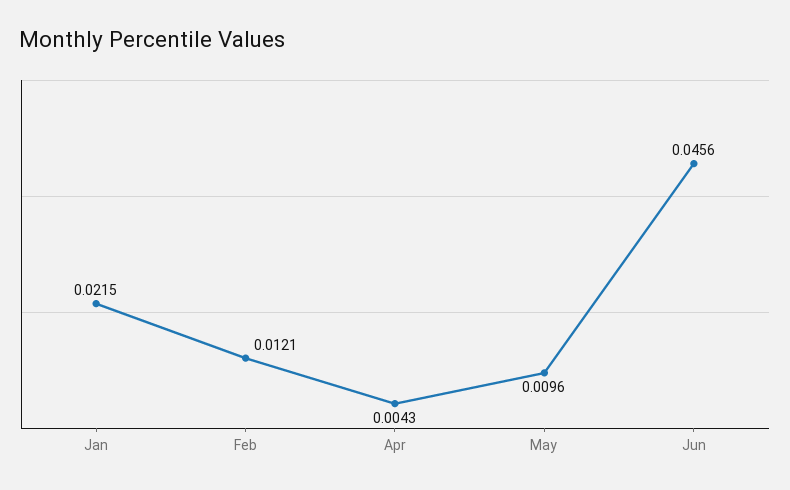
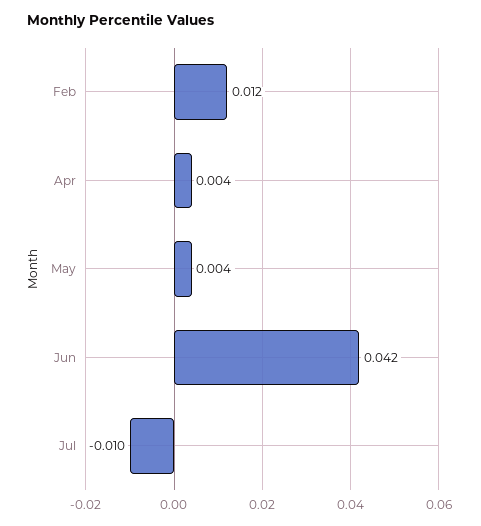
Jan: 0.0215 -> none
May: 0.0096 -> 0.004
Jun: 0.0456 -> 0.042
Jul: none -> -0.01

